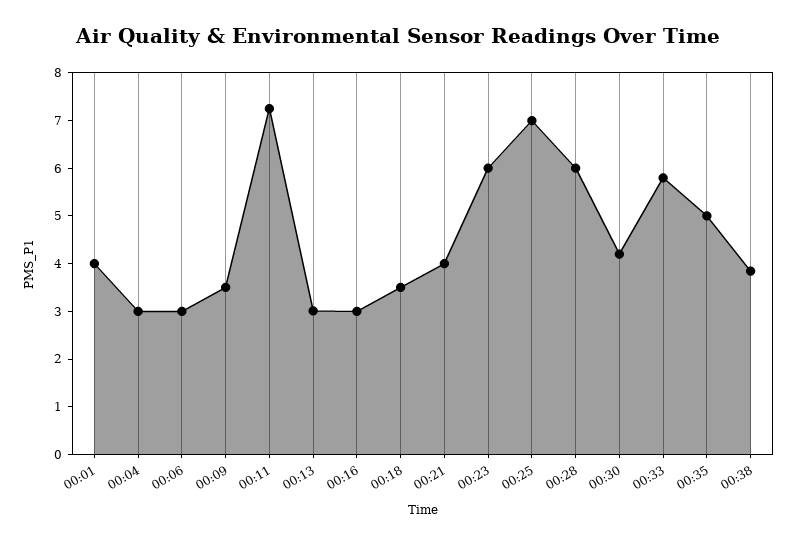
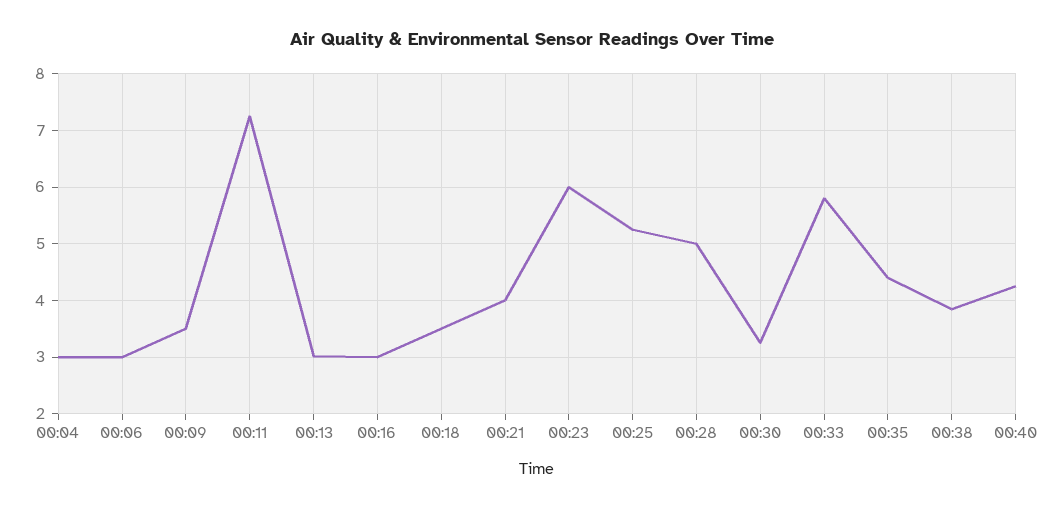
00:01: 4 -> none
00:25: 7 -> 5.2
00:28: 6 -> 5
00:30: 4.2 -> 3.2
00:35: 5 -> 4.4
00:40: none -> 4.2

